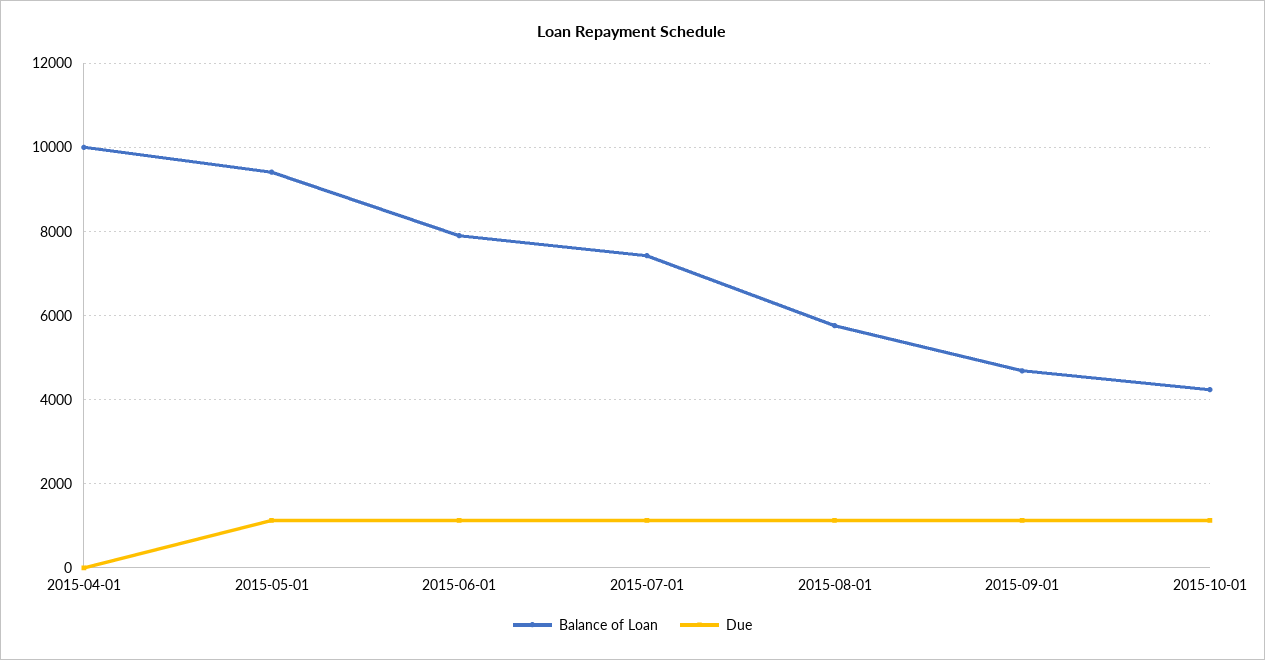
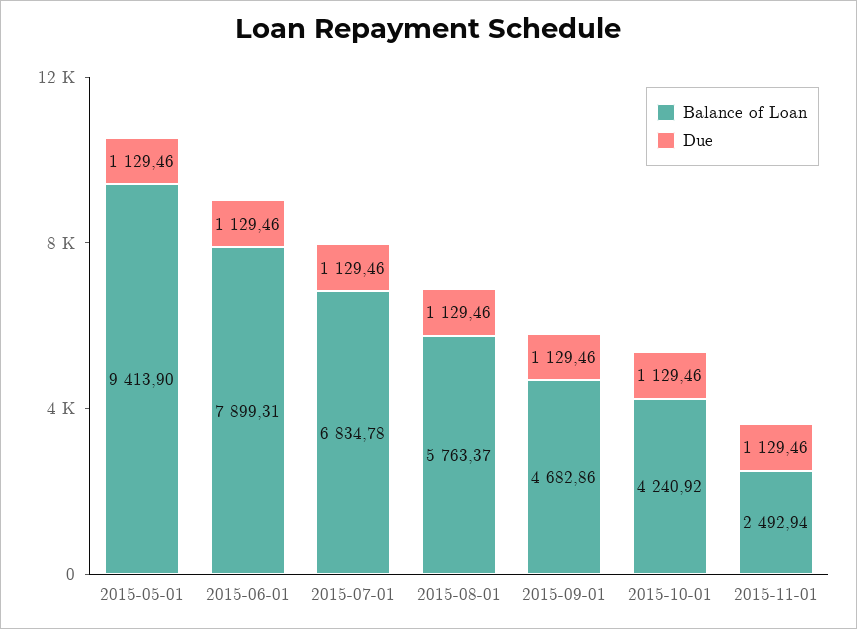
Balance of Loan, 2015-04-01: 10000 -> none
Due, 2015-04-01: 0 -> none
Balance of Loan, 2015-07-01: 7400 -> 6834.78
Balance of Loan, 2015-11-01: none -> 2492.94
Due, 2015-11-01: none -> 1129.46

